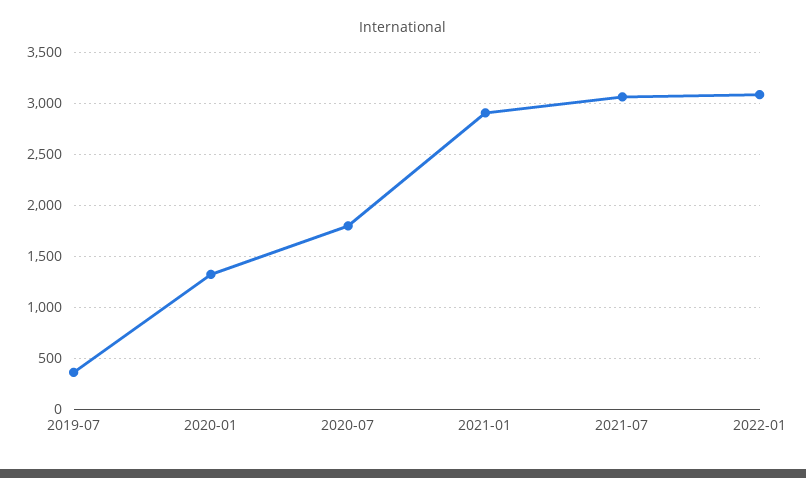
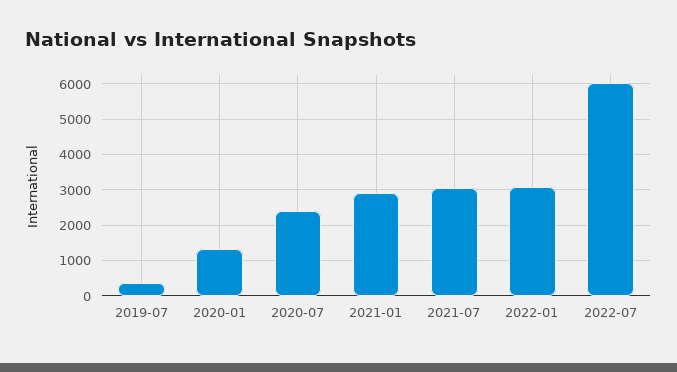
2020-07: 1800 -> 2400
2022-07: none -> 6000

